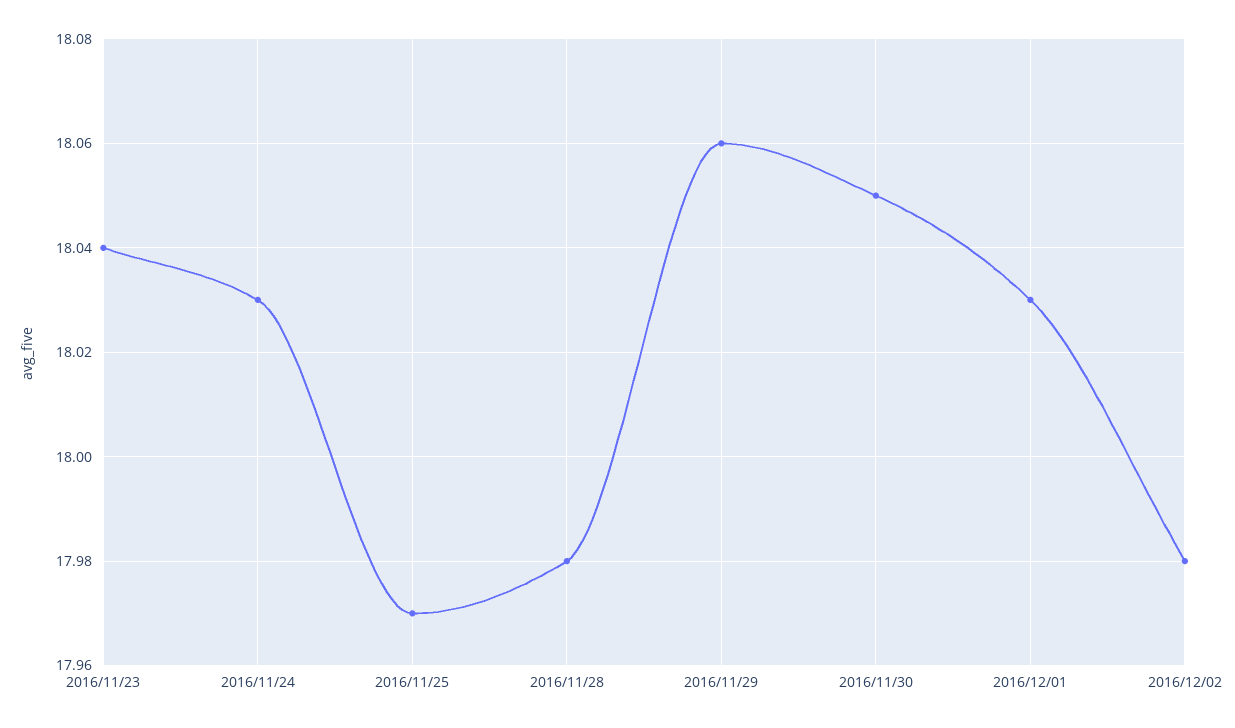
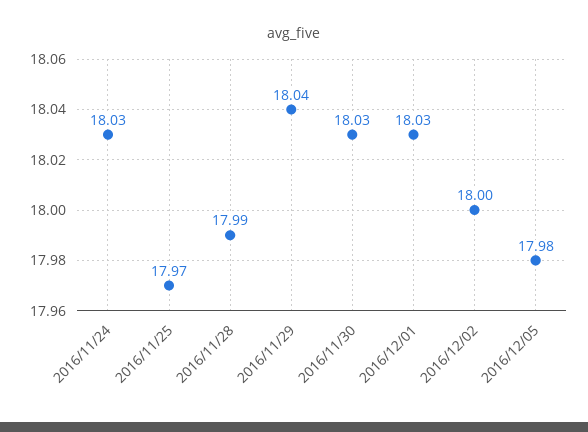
2016/11/23: 18.04 -> none
2016/11/28: 17.98 -> 17.99
2016/11/29: 18.06 -> 18.04
2016/11/30: 18.05 -> 18.03
2016/12/02: 17.98 -> 18
2016/12/05: none -> 17.98

